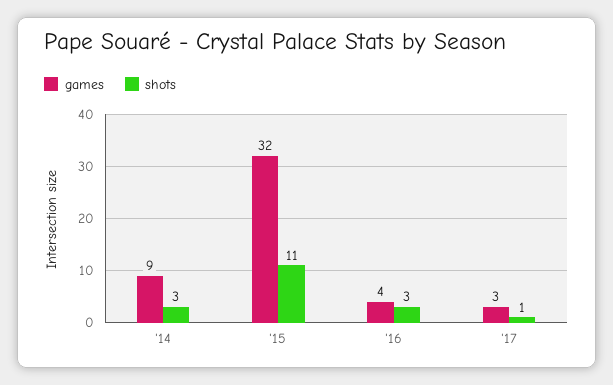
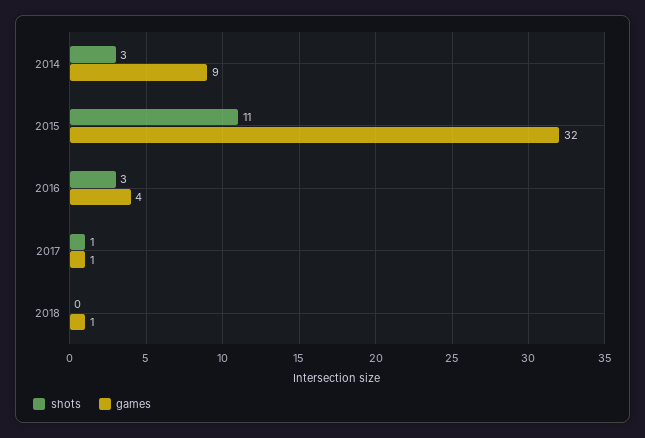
games, '17: 3 -> 1
shots, 2018: none -> 0
games, 2018: none -> 1

